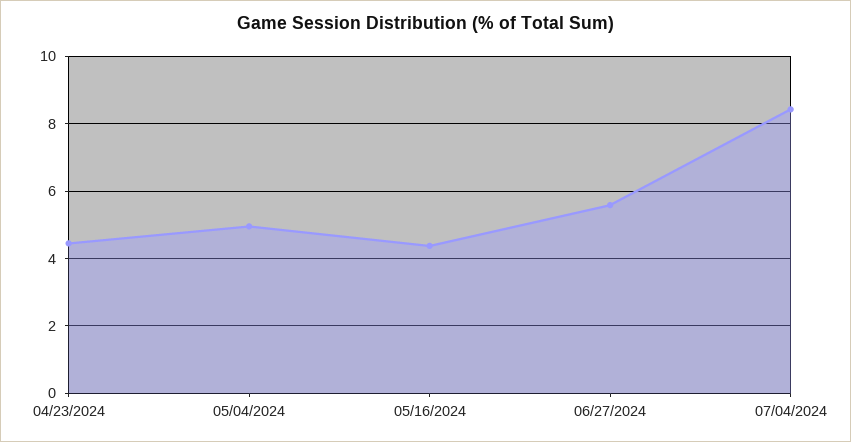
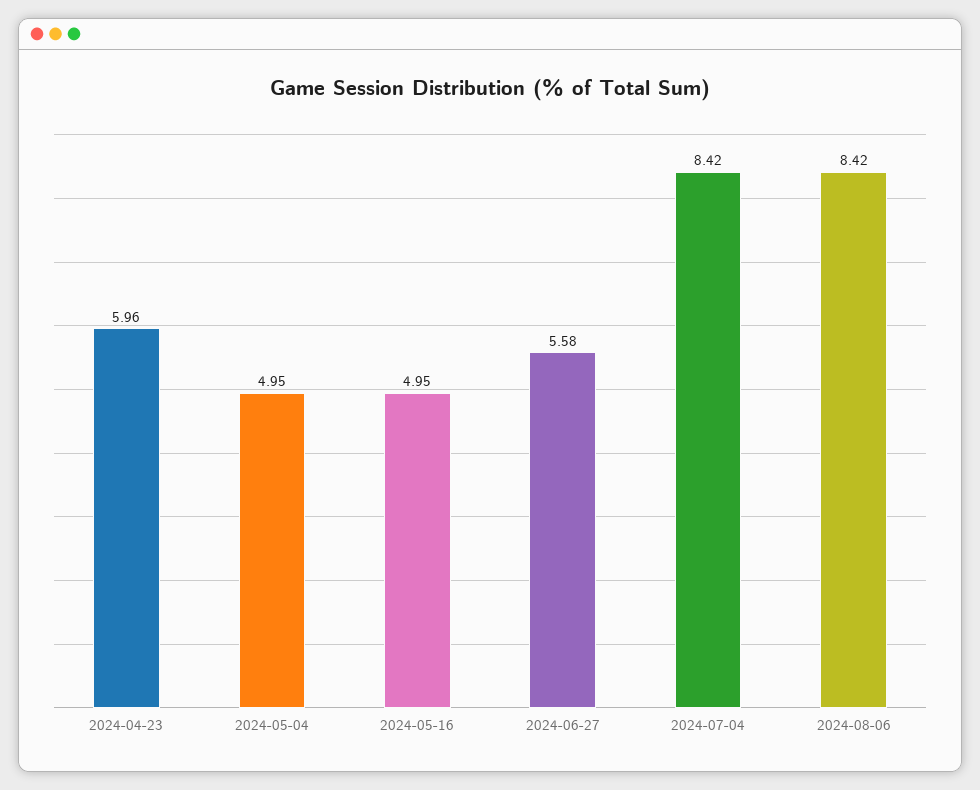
04/23/2024: 4.4 -> 5.96
05/16/2024: 4.4 -> 4.95
2024-08-06: none -> 8.42

